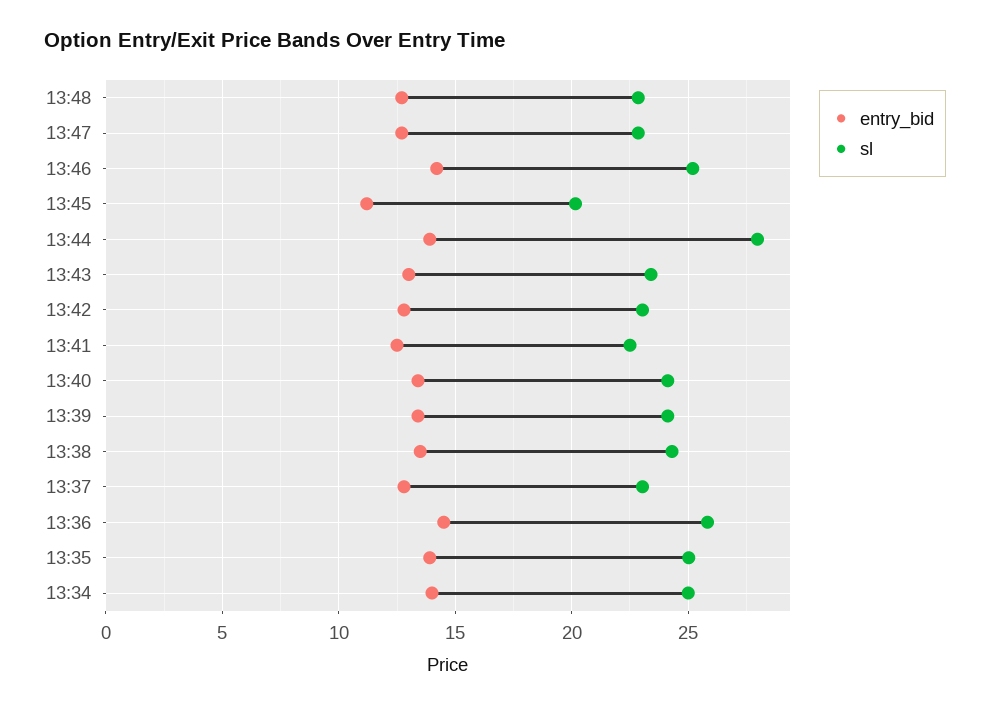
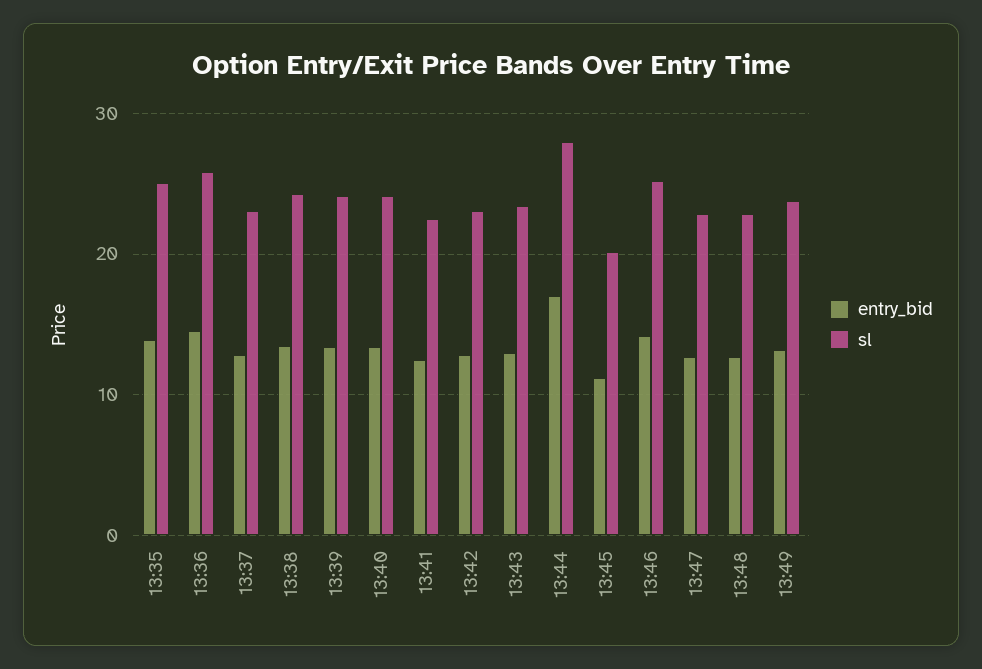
entry_bid, 13:44: 14 -> 17
entry_bid, 13:34: 14 -> none
sl, 13:34: 25 -> none
entry_bid, 13:49: none -> 13
sl, 13:49: none -> 24

